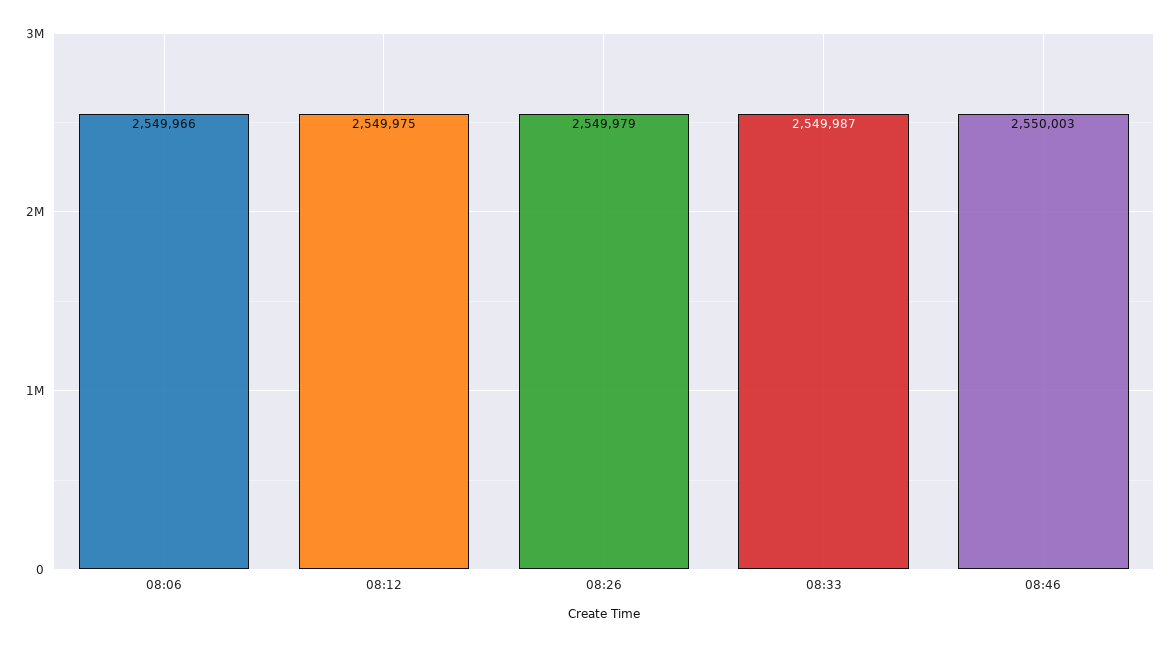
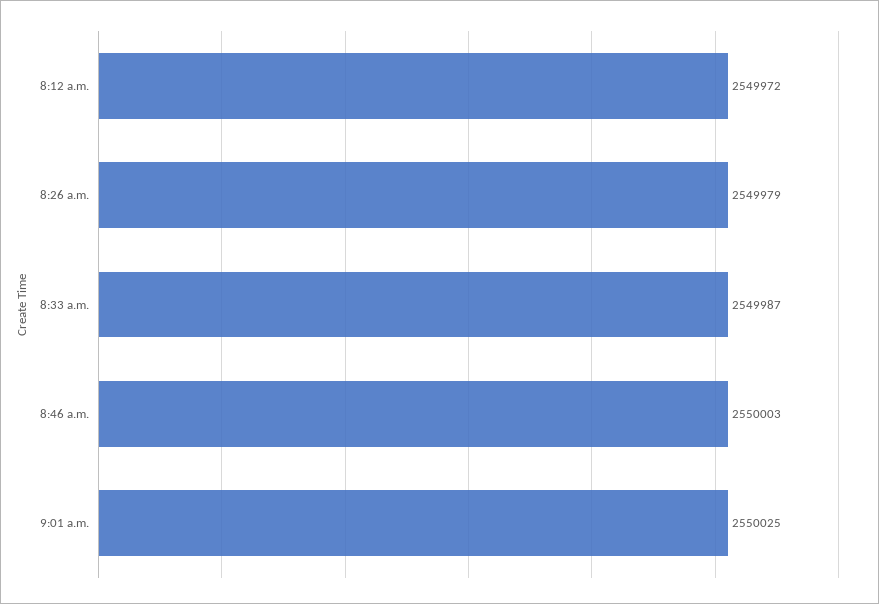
08:06: 2549966 -> none
08:12: 2549975 -> 2549972
9:01 a.m.: none -> 2550025

